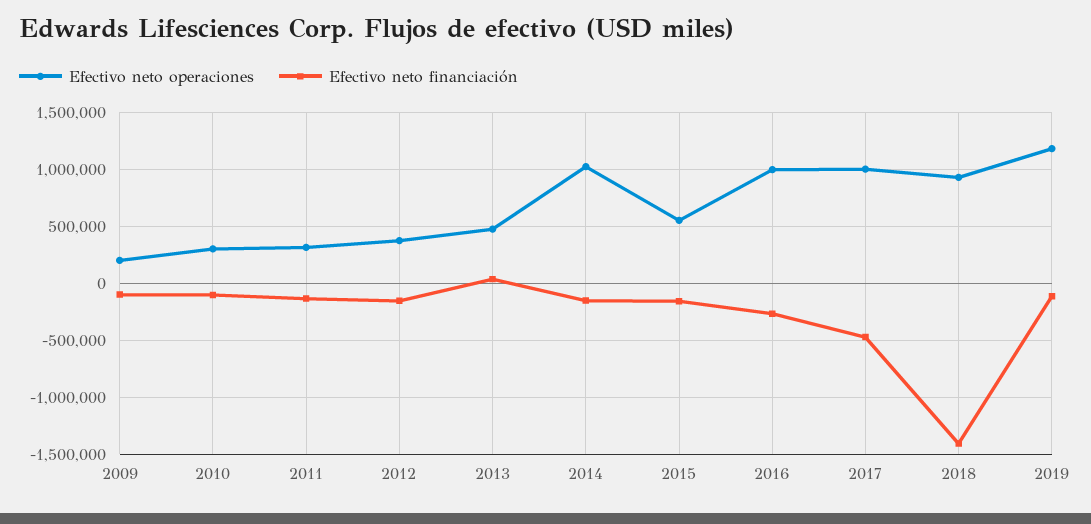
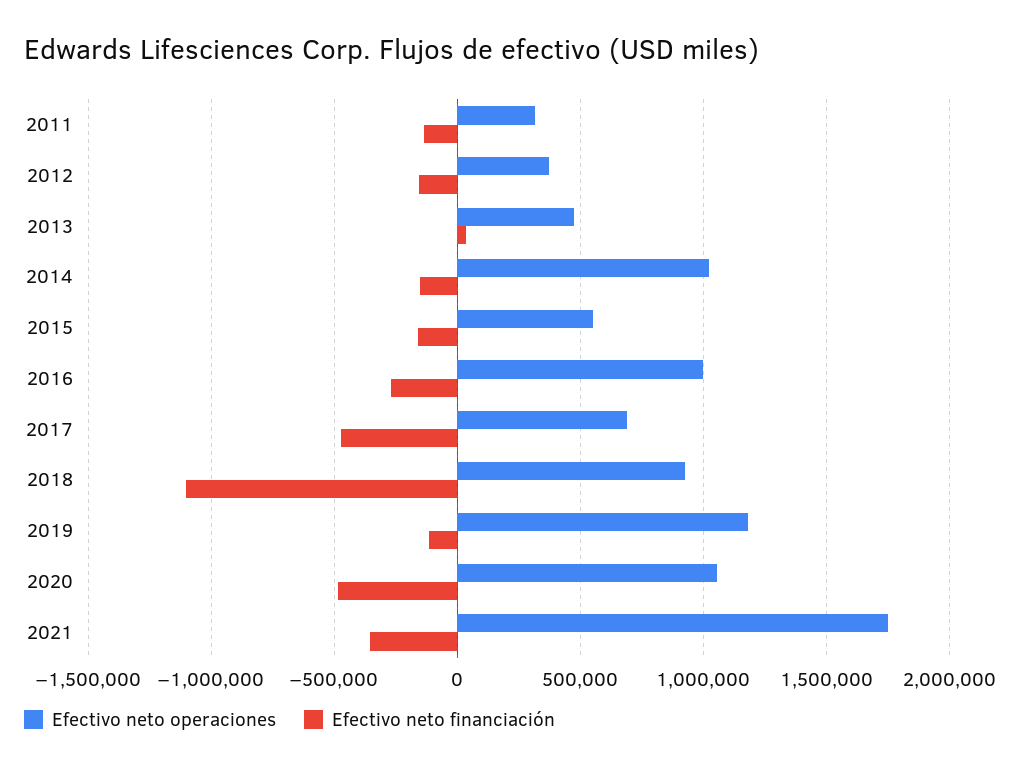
Efectivo neto operaciones, 2009: 200000 -> none
Efectivo neto financiación, 2009: -100000 -> none
Efectivo neto operaciones, 2010: 300000 -> none
Efectivo neto financiación, 2010: -100000 -> none
Efectivo neto operaciones, 2017: 1000000 -> 700000
Efectivo neto financiación, 2018: -1400000 -> -1100000
Efectivo neto operaciones, 2020: none -> 1050000
Efectivo neto financiación, 2020: none -> -500000
Efectivo neto operaciones, 2021: none -> 1750000
Efectivo neto financiación, 2021: none -> -350000

